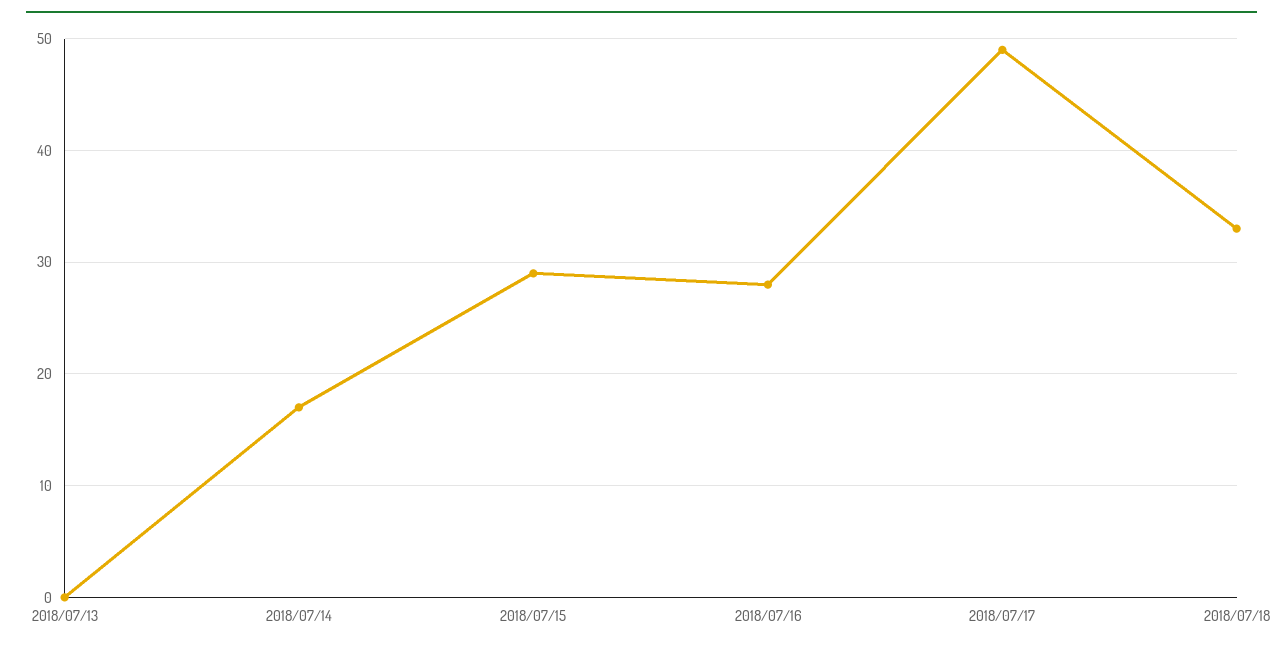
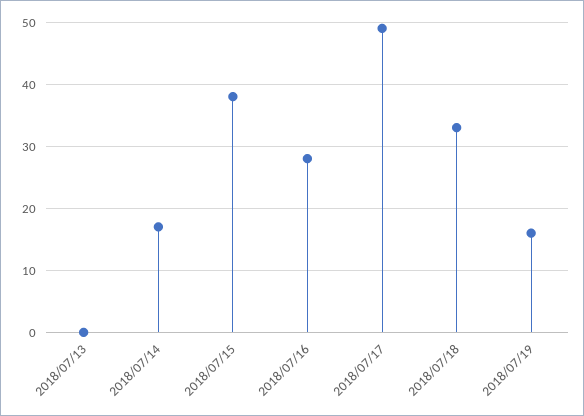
2018/07/15: 29 -> 38
2018/07/19: none -> 16

